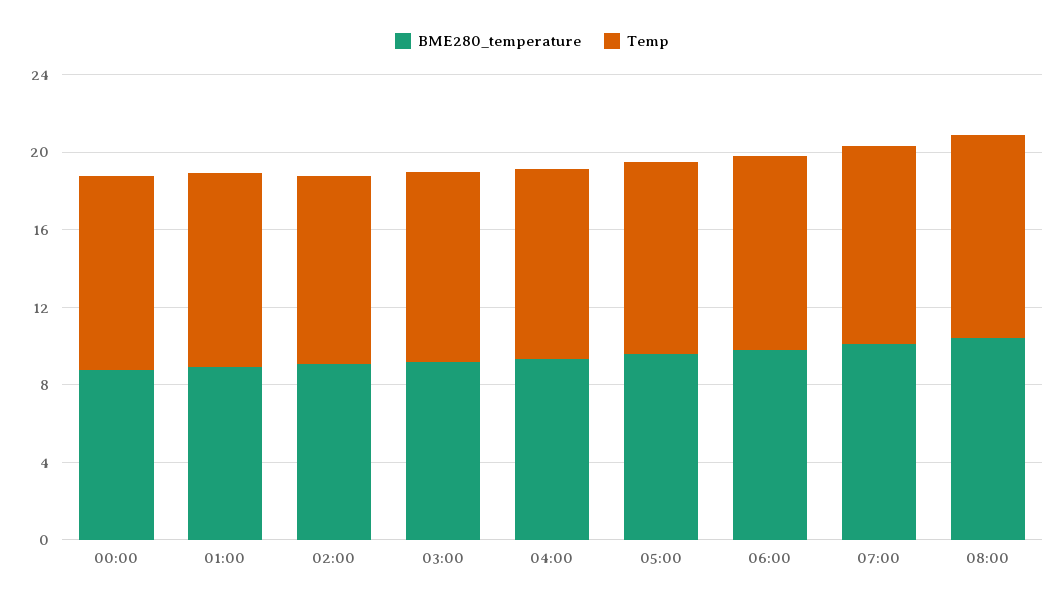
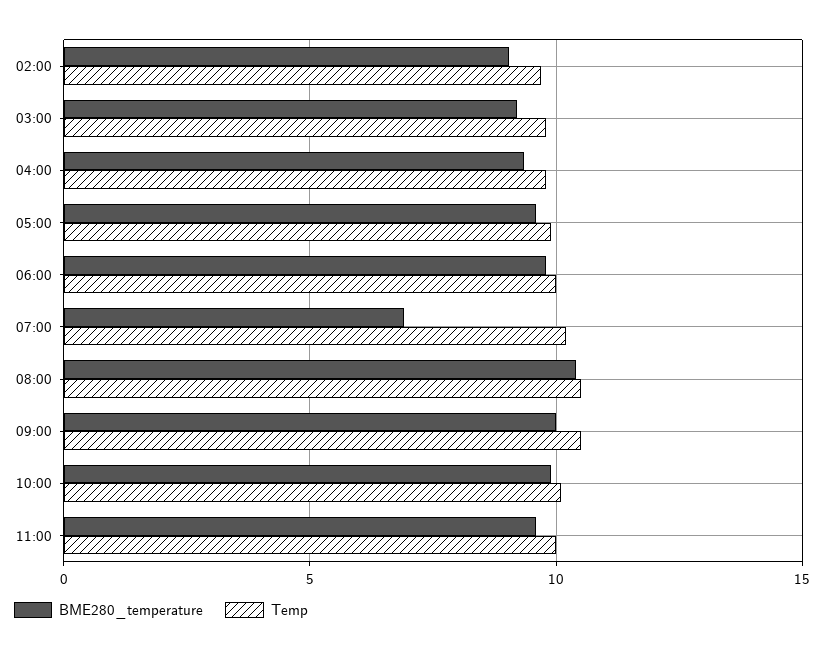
BME280_temperature, 00:00: 9 -> none
Temp, 00:00: 10 -> none
BME280_temperature, 01:00: 9 -> none
Temp, 01:00: 10 -> none
BME280_temperature, 07:00: 10 -> 7
BME280_temperature, 09:00: none -> 10
Temp, 09:00: none -> 10.5
BME280_temperature, 10:00: none -> 10
Temp, 10:00: none -> 10
BME280_temperature, 11:00: none -> 9.5
Temp, 11:00: none -> 10

